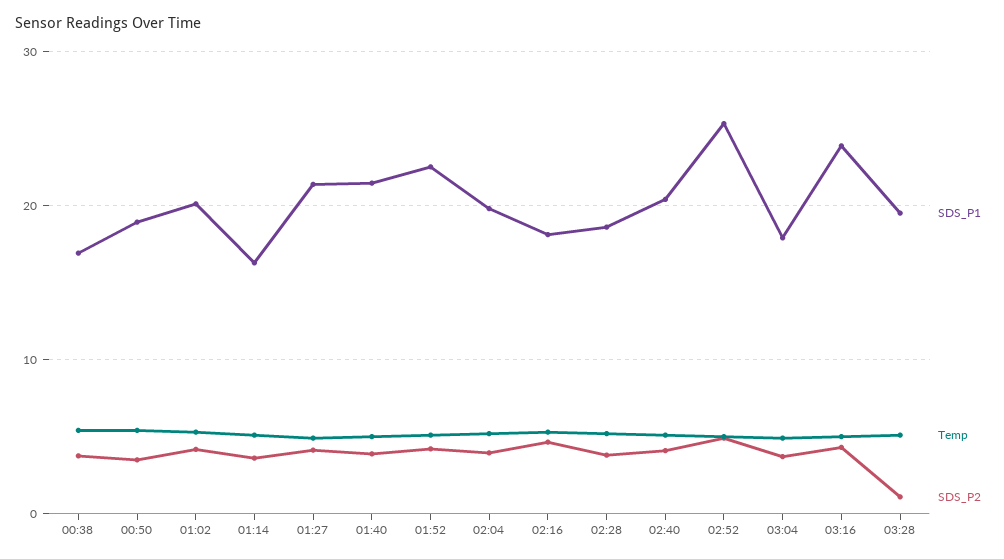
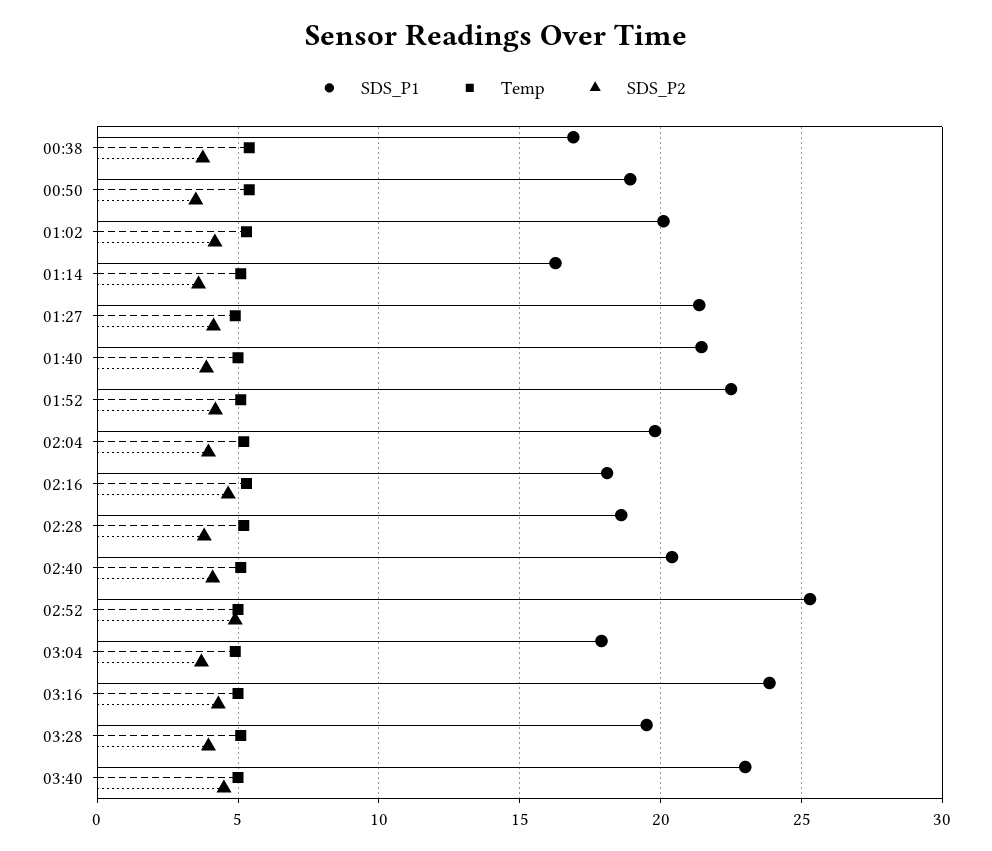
SDS_P2, 03:28: 1 -> 4
SDS_P1, 03:40: none -> 23
Temp, 03:40: none -> 5
SDS_P2, 03:40: none -> 4.5

